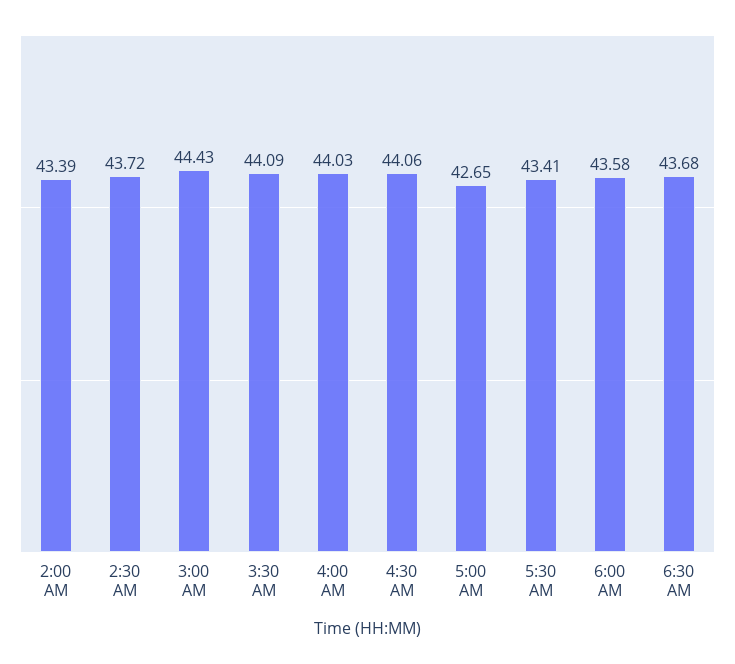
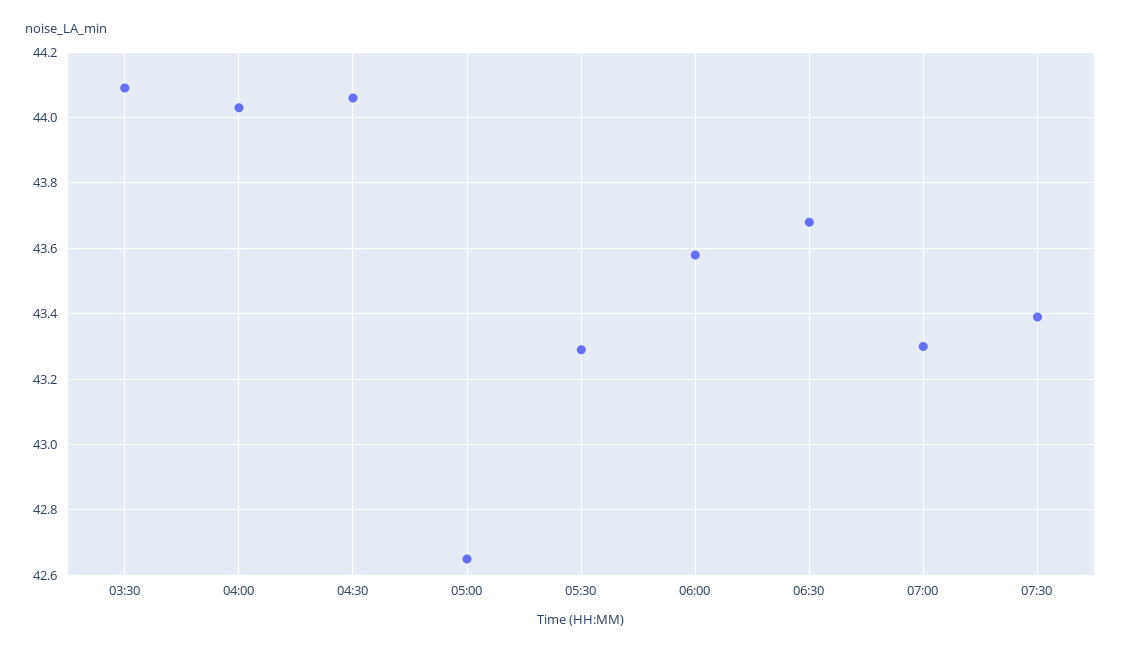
2:00 AM: 43.39 -> none
2:30 AM: 43.72 -> none
3:00 AM: 44.43 -> none
5:30 AM: 43.41 -> 43.3
07:00: none -> 43.3
07:30: none -> 43.4

